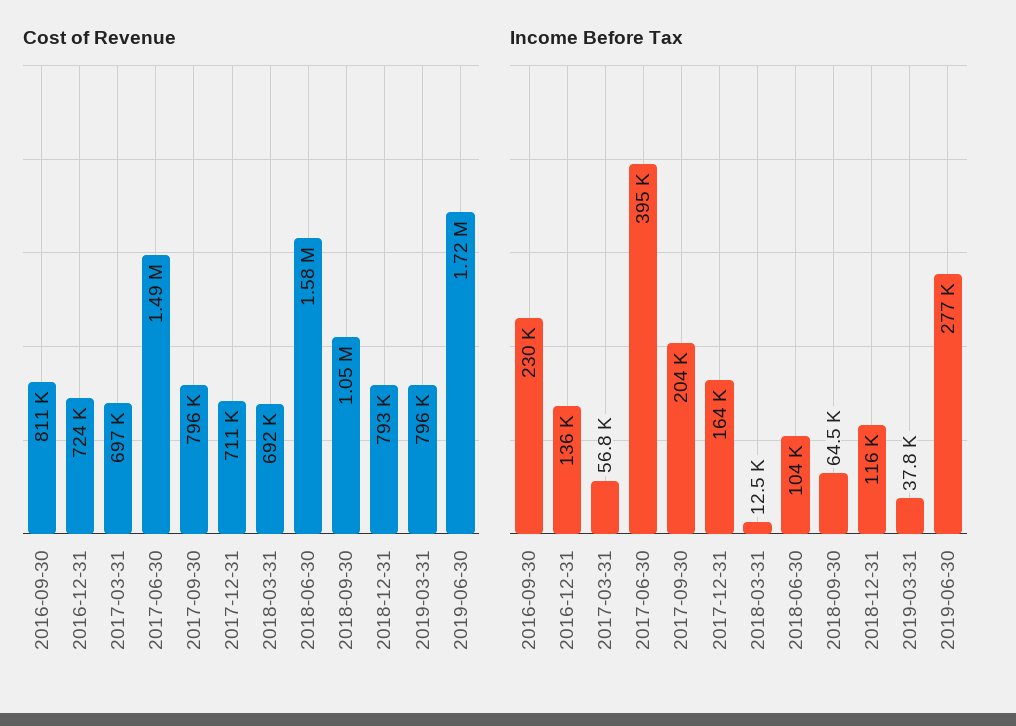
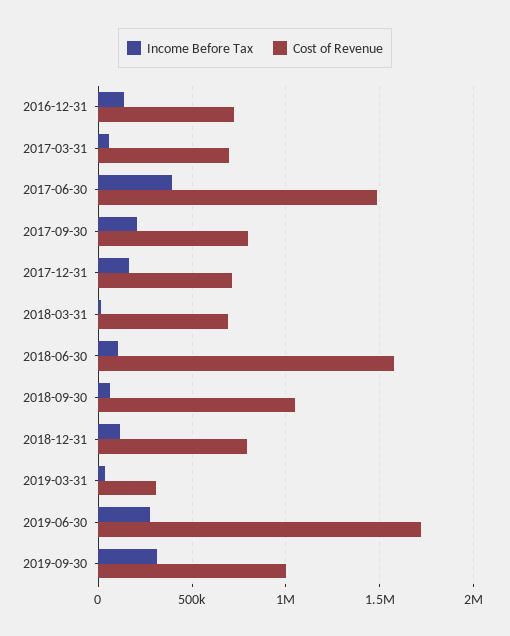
Cost of Revenue, 2016-09-30: 811000 -> none
Cost of Revenue, 2019-03-31: 796000 -> 300000
Income Before Tax, 2016-09-30: 230000 -> none
Income Before Tax, 2019-09-30: none -> 300000
Cost of Revenue, 2019-09-30: none -> 1000000

